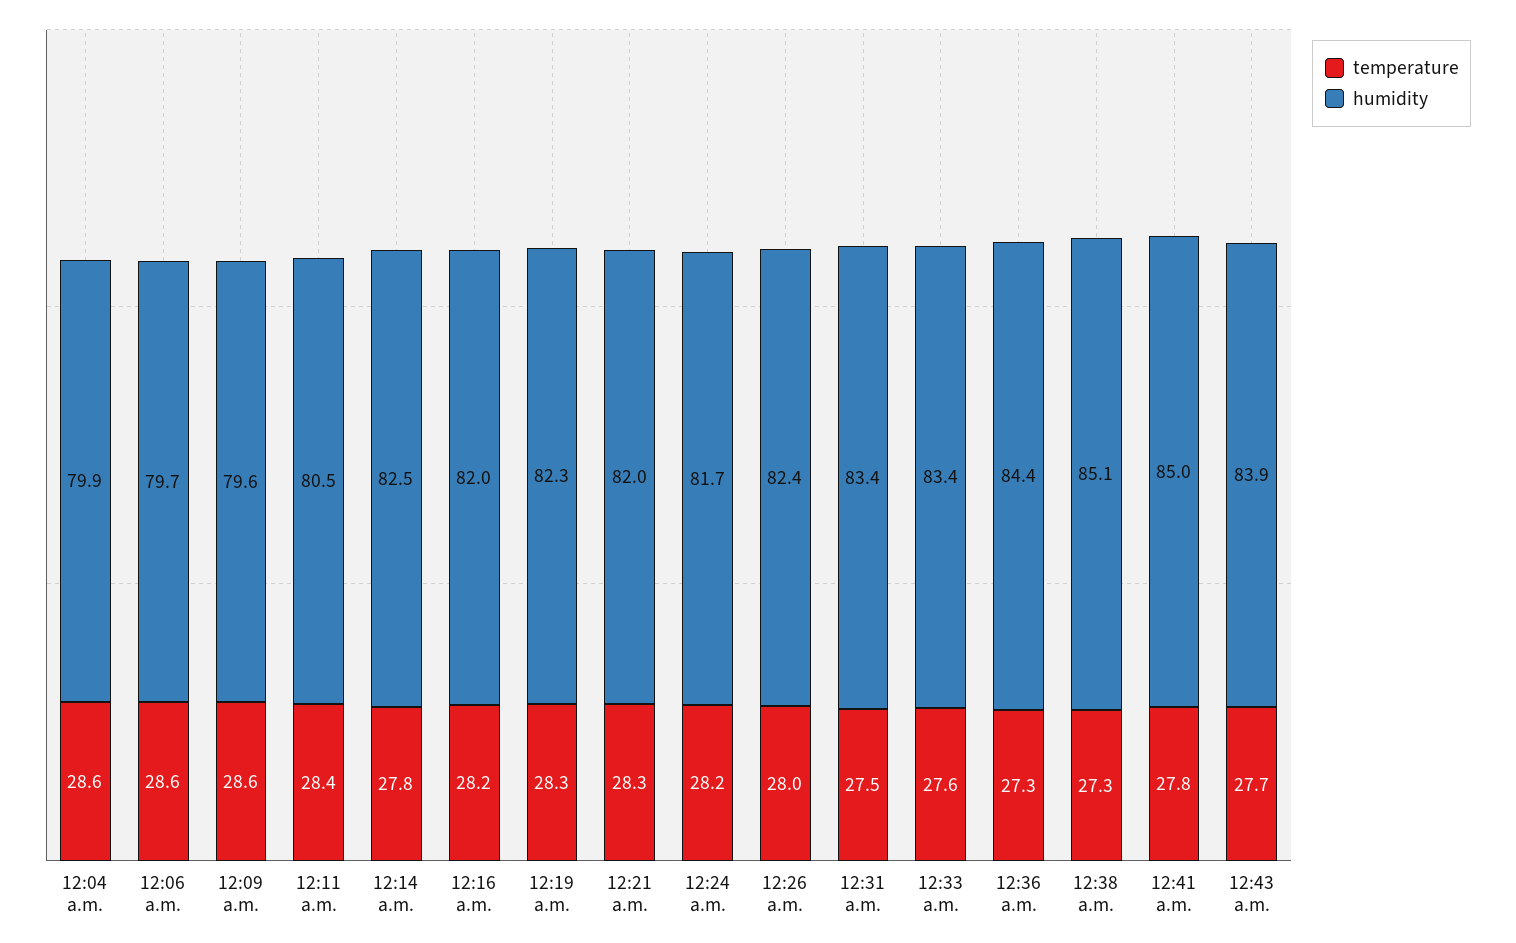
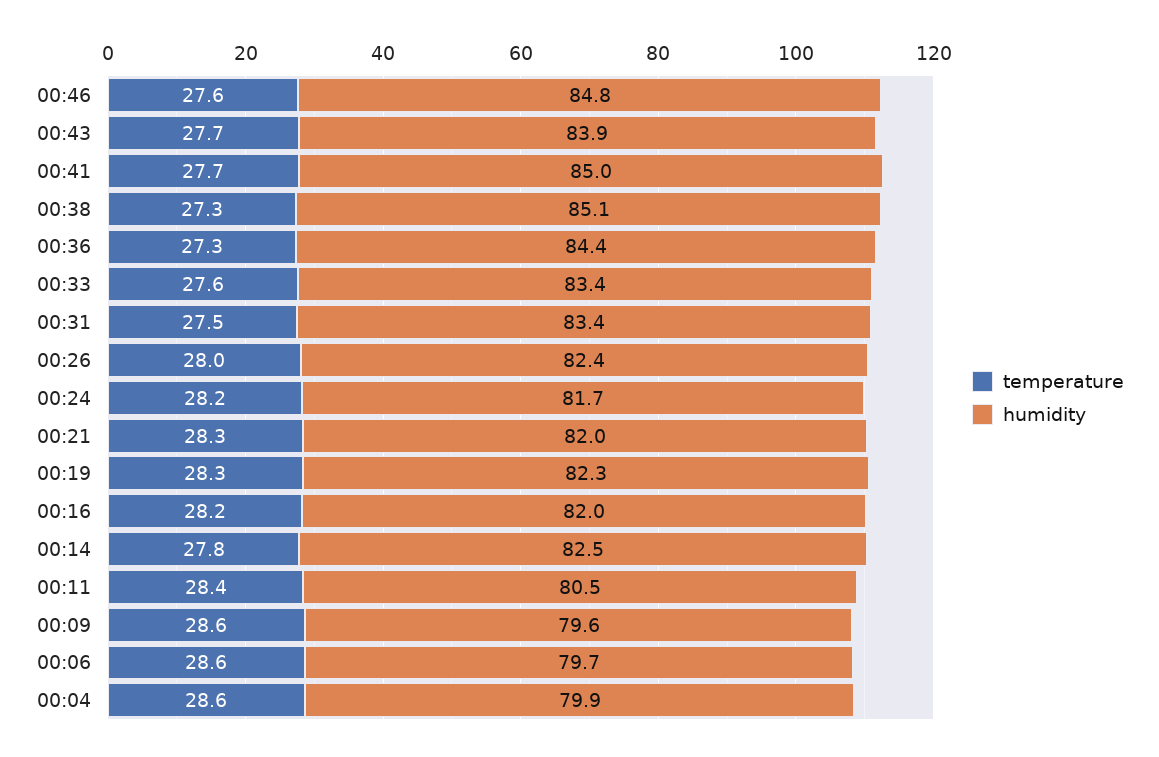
temperature, 12:41 a.m.: 27.8 -> 27.7
temperature, 00:46: none -> 27.6
humidity, 00:46: none -> 84.8

